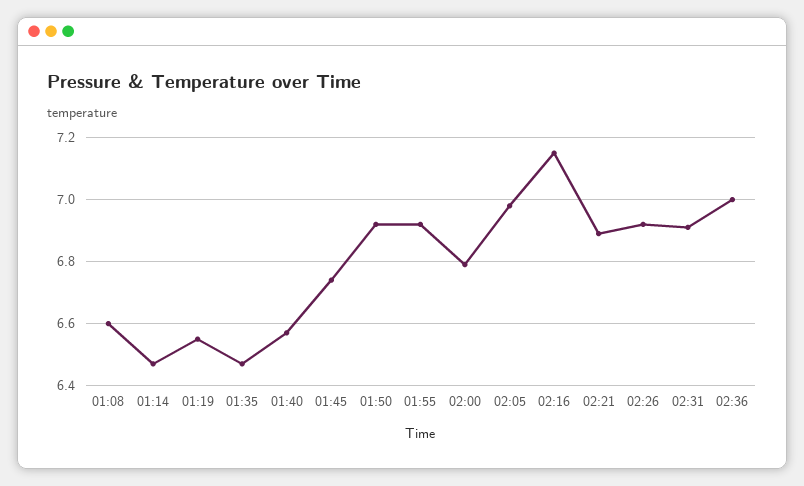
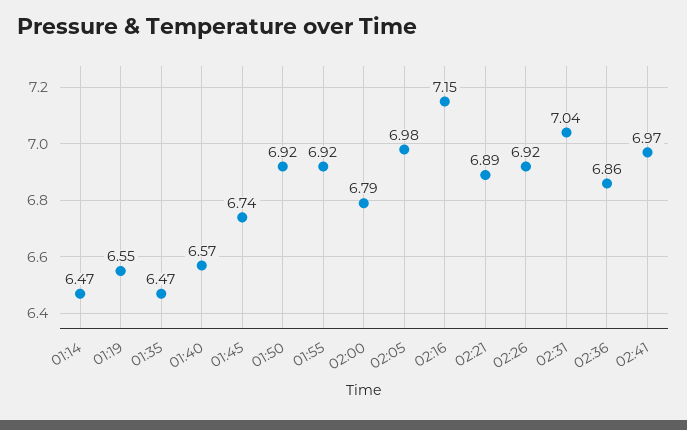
01:08: 6.6 -> none
02:31: 6.9 -> 7.04
02:36: 7 -> 6.86
02:41: none -> 6.97

